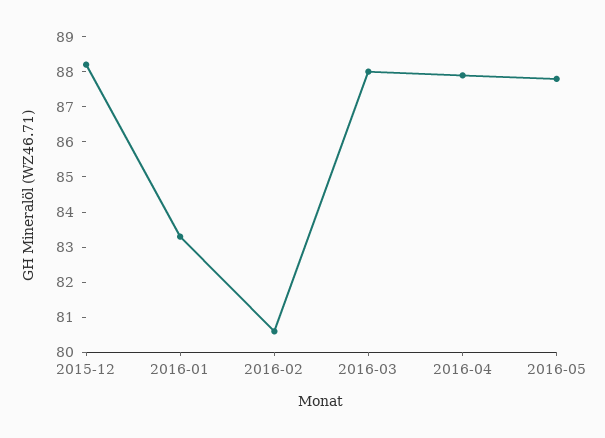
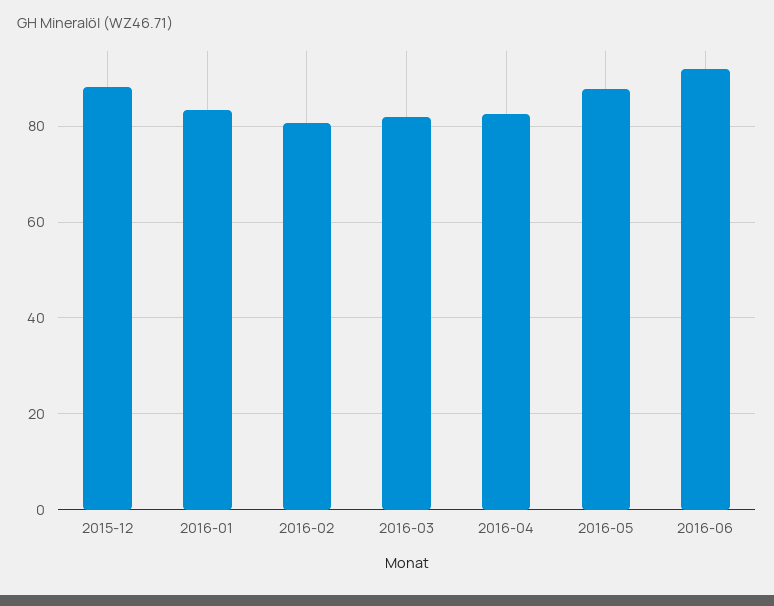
2016-03: 88 -> 82
2016-04: 88 -> 82
2016-06: none -> 92

